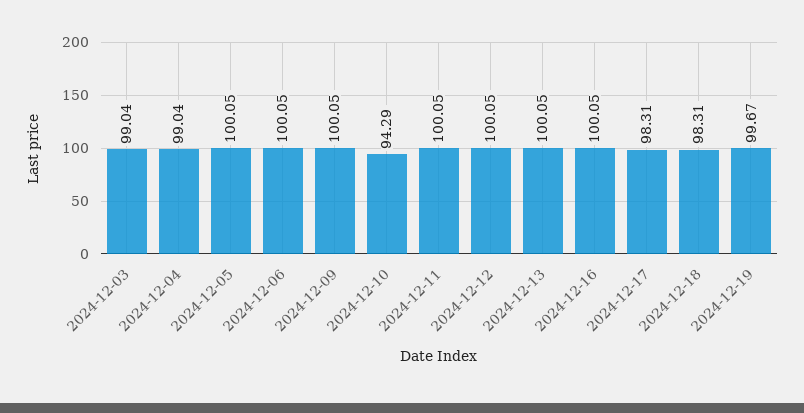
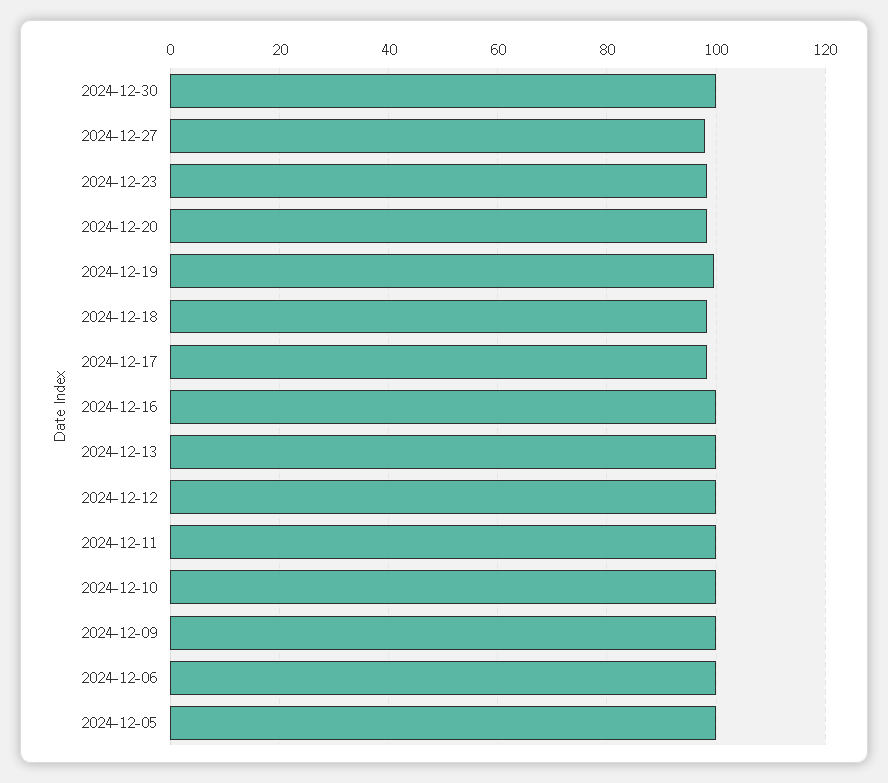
2024-12-03: 99.04 -> none
2024-12-04: 99.04 -> none
2024-12-10: 94.29 -> 100
2024-12-30: none -> 100
2024-12-27: none -> 98
2024-12-23: none -> 98
2024-12-20: none -> 98

